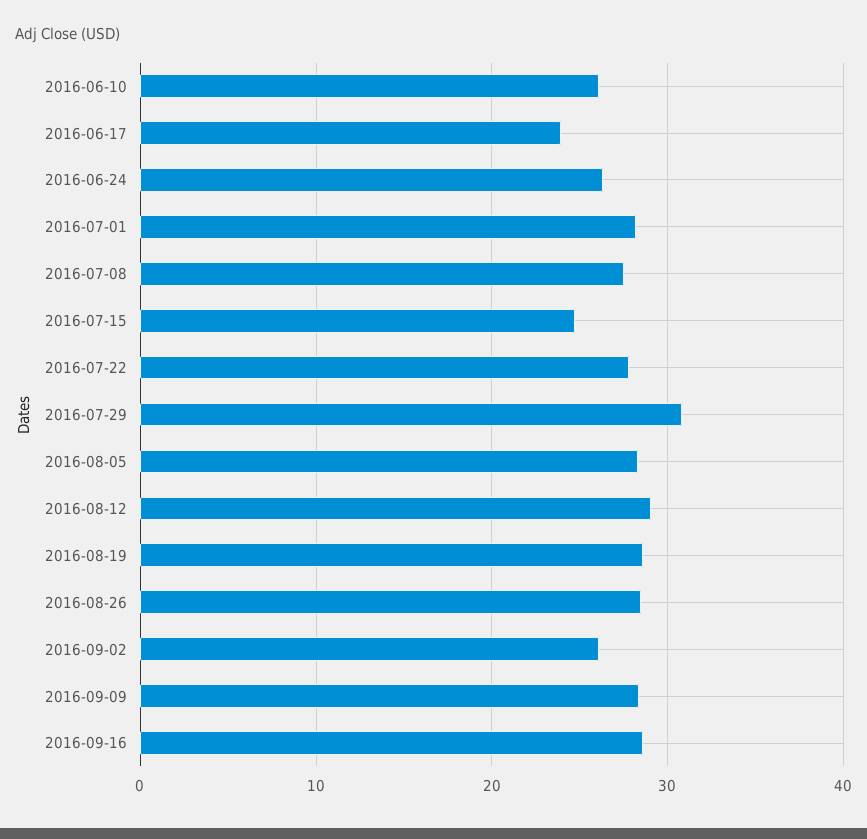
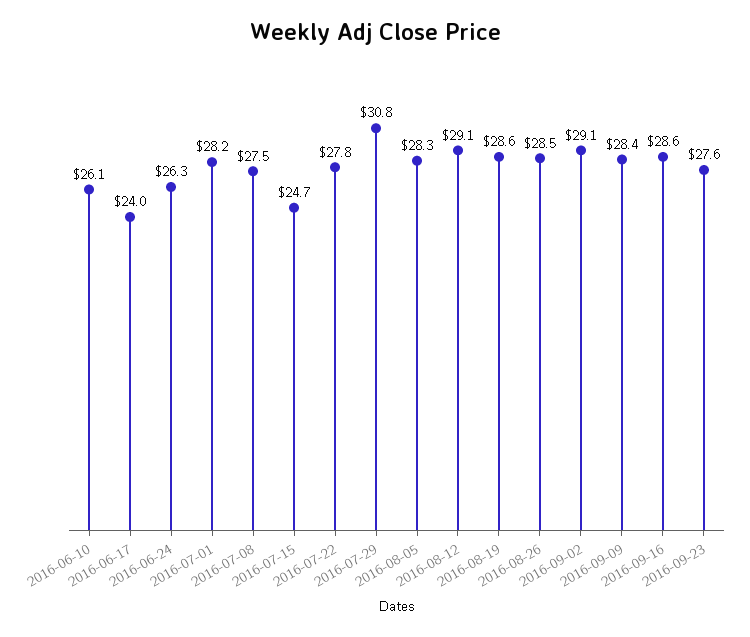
2016-09-02: 26 -> 29.1
2016-09-23: none -> 27.6

